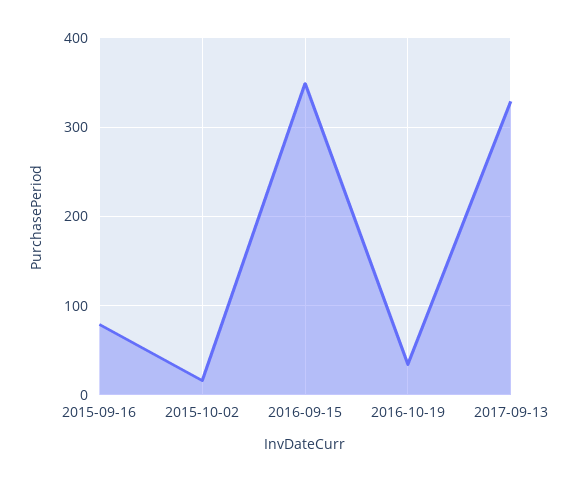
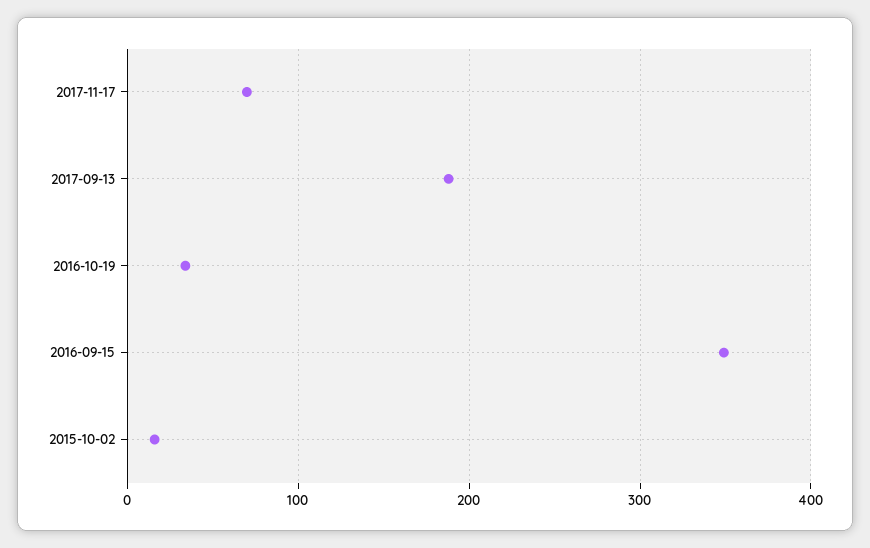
2015-09-16: 80 -> none
2017-09-13: 330 -> 190
2017-11-17: none -> 70

